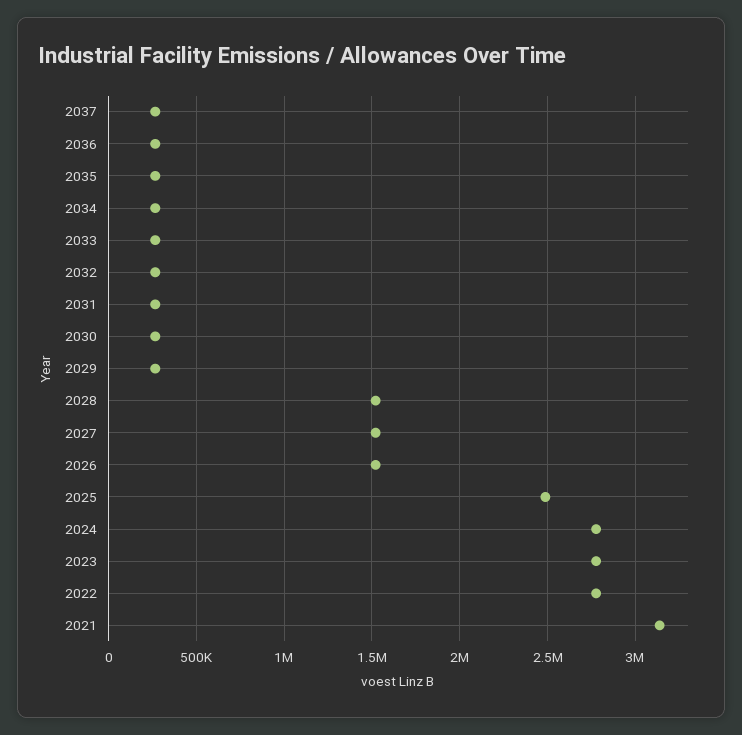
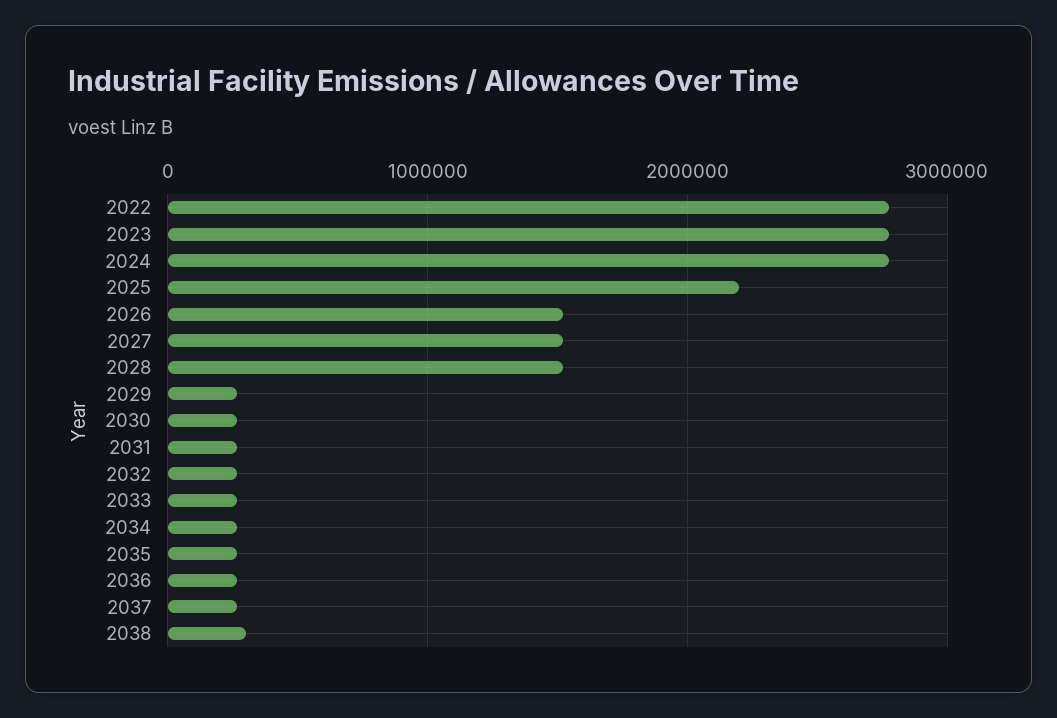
2025: 2500000 -> 2200000
2021: 3150000 -> none
2038: none -> 300000

